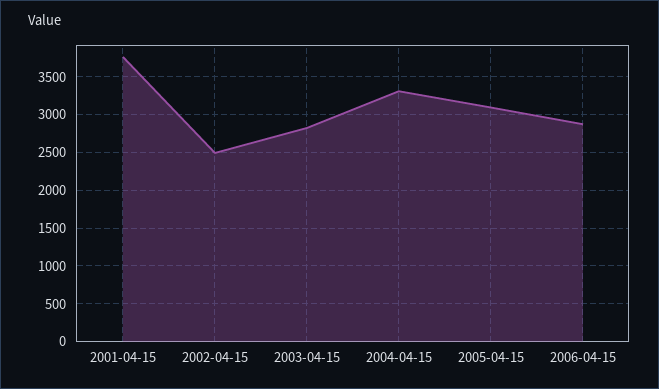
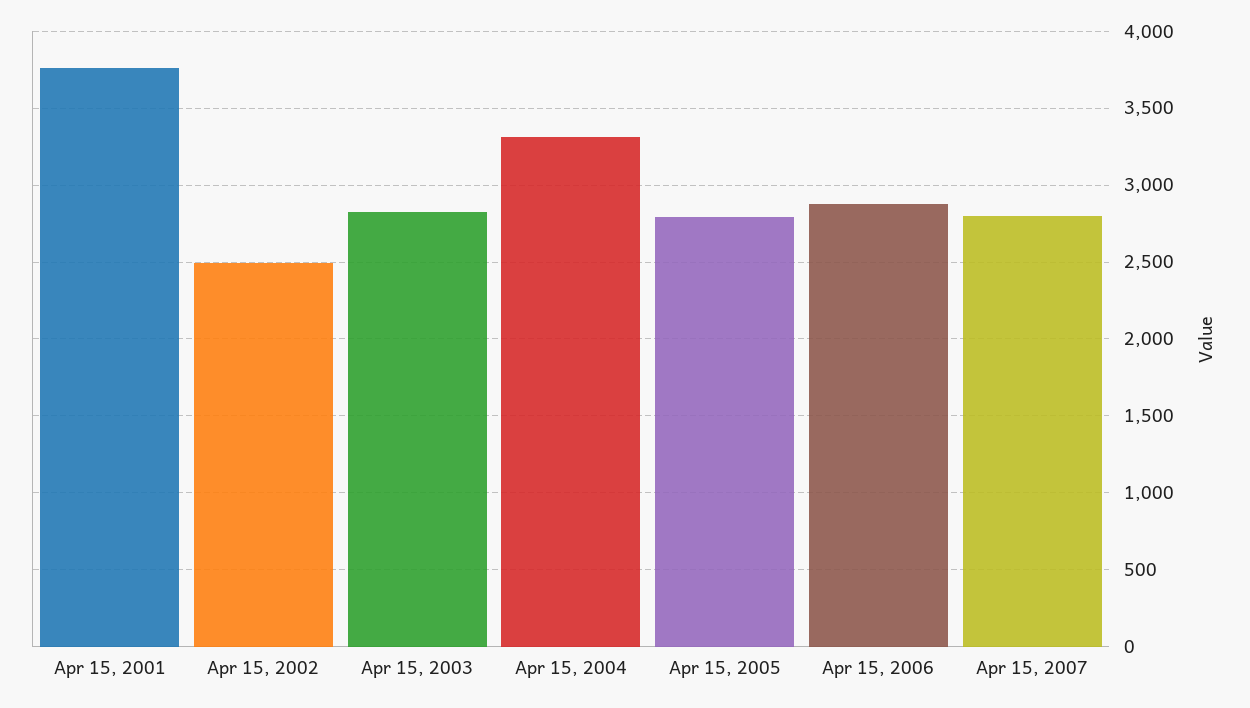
2005-04-15: 3100 -> 2800
Apr 15, 2007: none -> 2800

